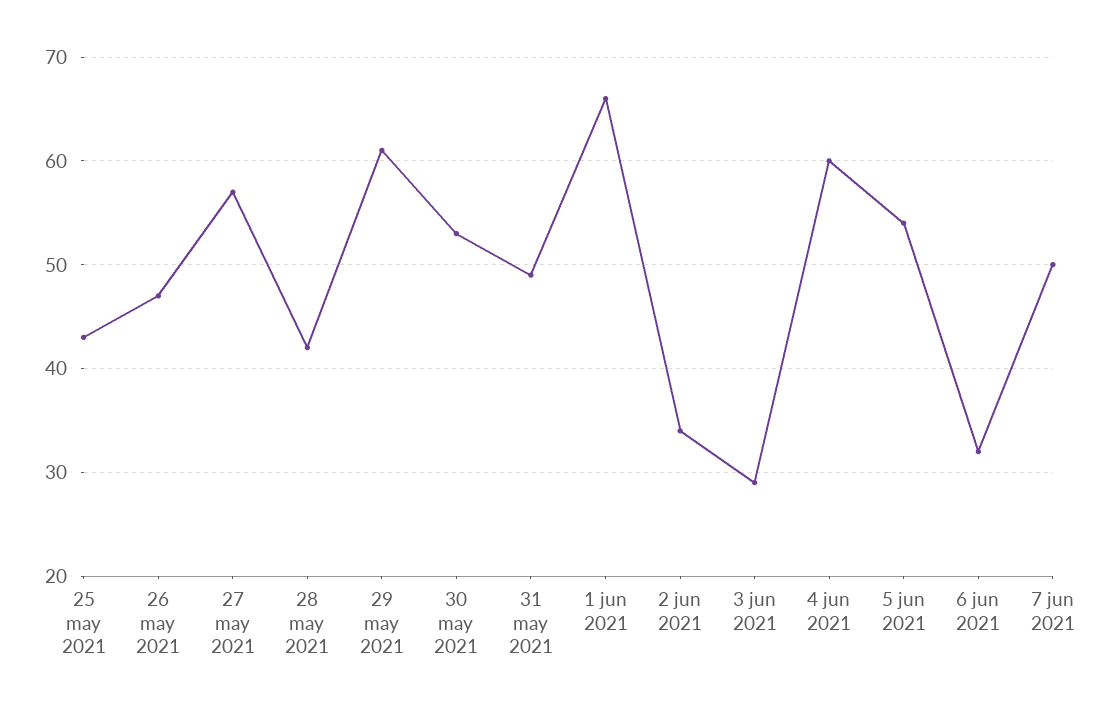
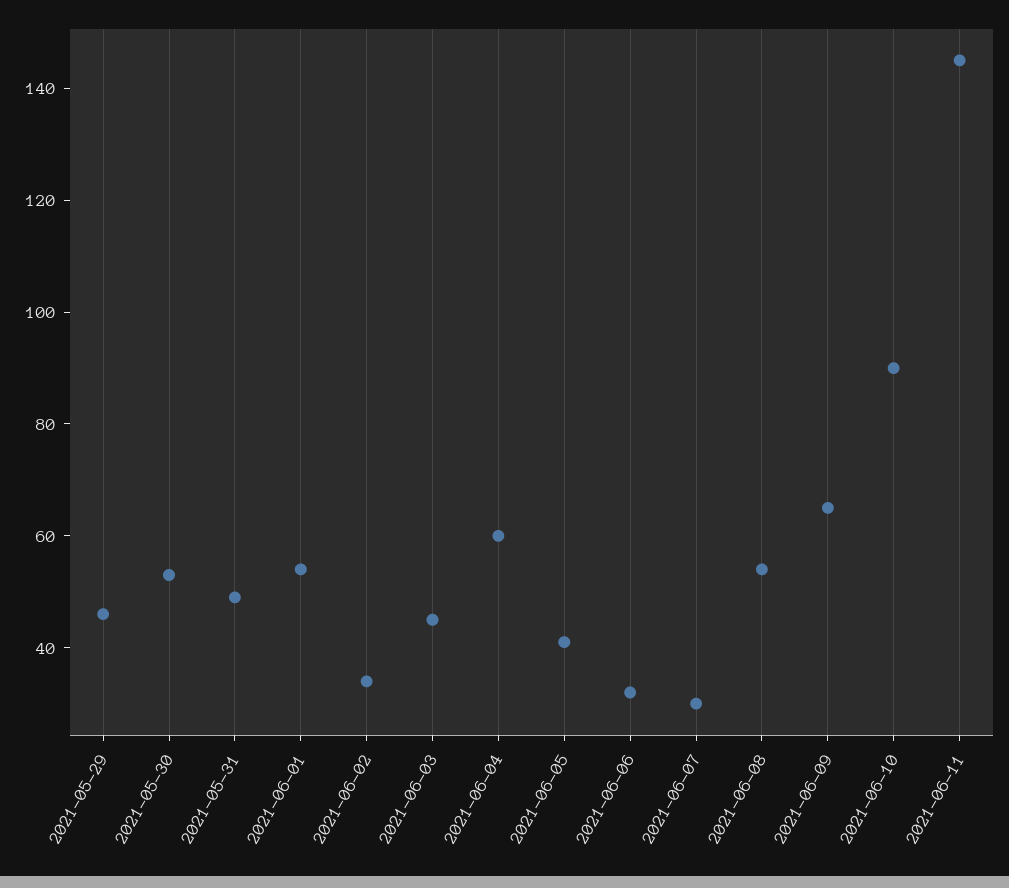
25 may 2021: 43 -> none
26 may 2021: 47 -> none
27 may 2021: 57 -> none
28 may 2021: 42 -> none
29 may 2021: 61 -> 45
1 jun 2021: 66 -> 55
3 jun 2021: 29 -> 45
5 jun 2021: 54 -> 40
7 jun 2021: 50 -> 30
2021-06-08: none -> 55
2021-06-09: none -> 65
2021-06-10: none -> 90
2021-06-11: none -> 145

